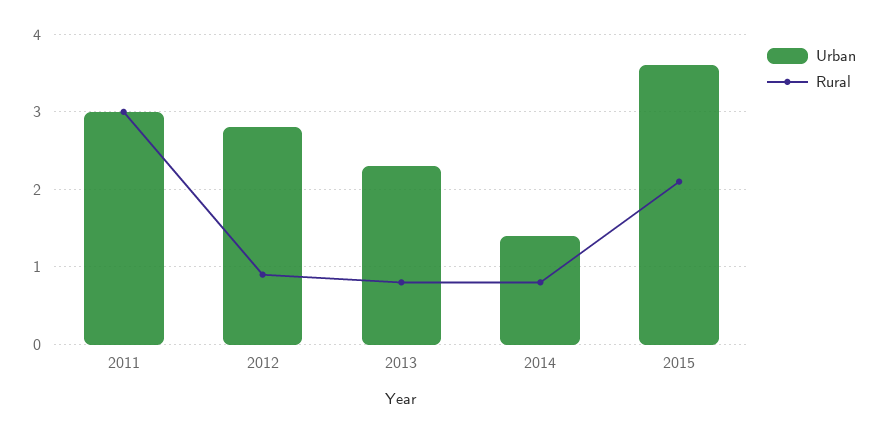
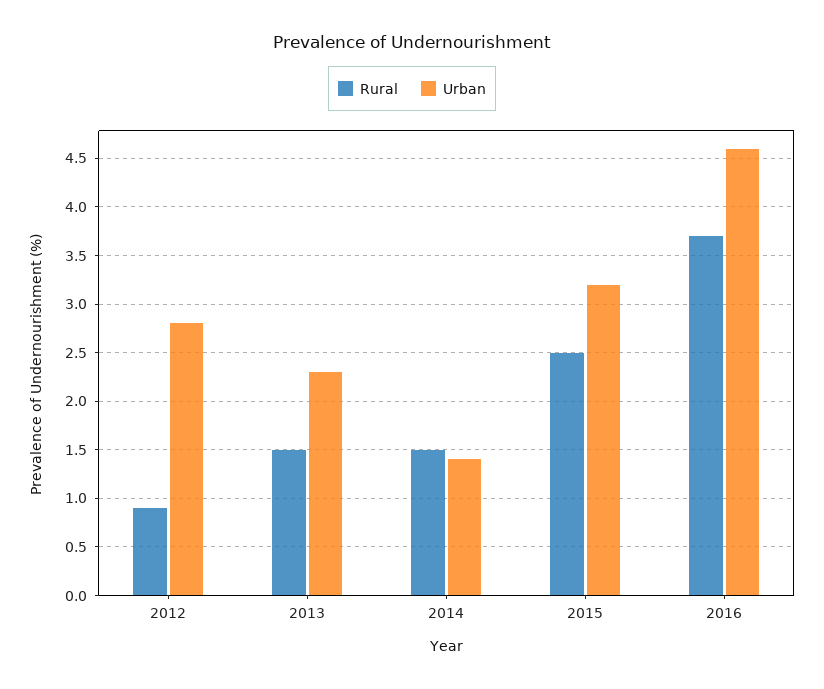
Urban, 2011: 3 -> none
Rural, 2011: 3 -> none
Rural, 2013: 0.8 -> 1.5
Rural, 2014: 0.8 -> 1.5
Urban, 2015: 3.6 -> 3.2
Rural, 2015: 2.1 -> 2.5
Rural, 2016: none -> 3.7
Urban, 2016: none -> 4.6

